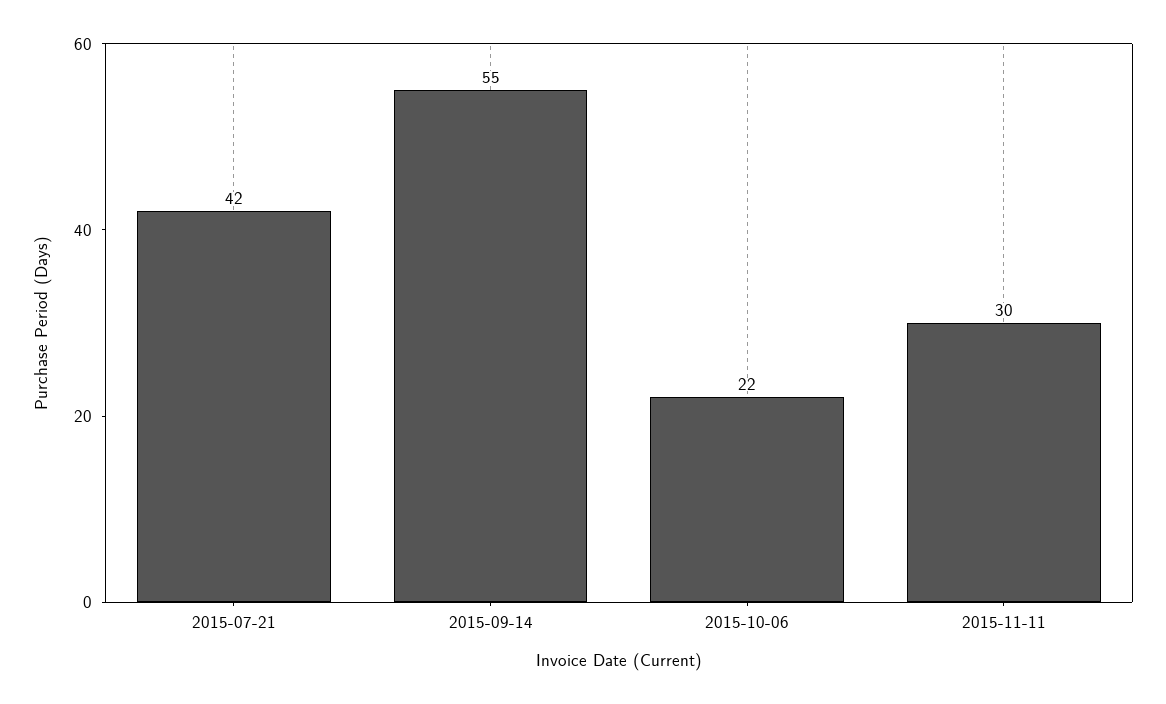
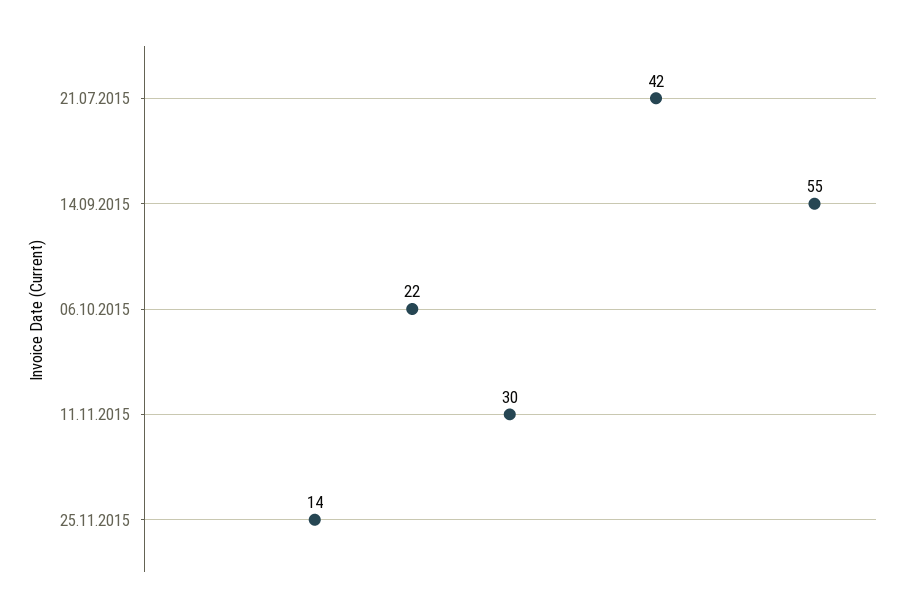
25.11.2015: none -> 14

